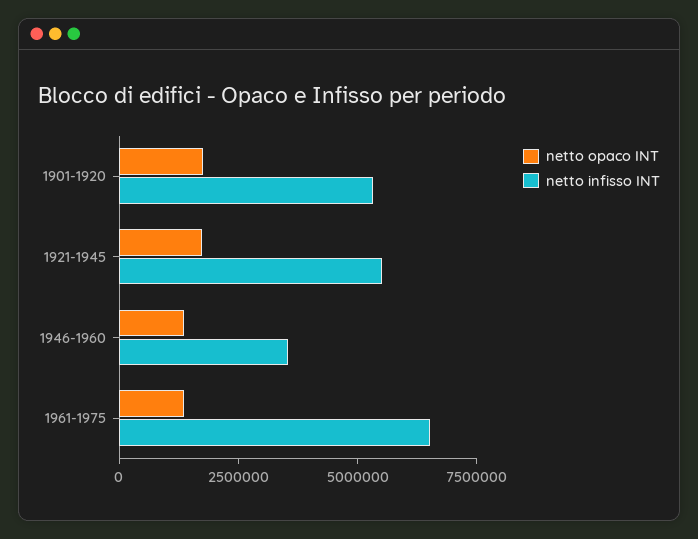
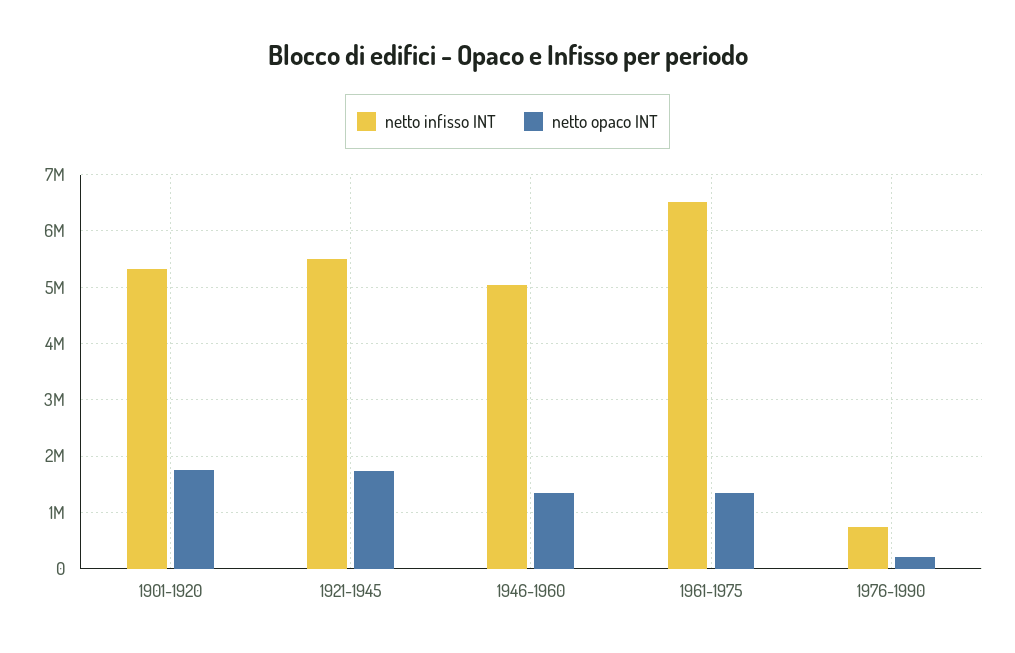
netto infisso INT, 1946-1960: 3500000 -> 5000000
netto infisso INT, 1976-1990: none -> 800000
netto opaco INT, 1976-1990: none -> 200000

